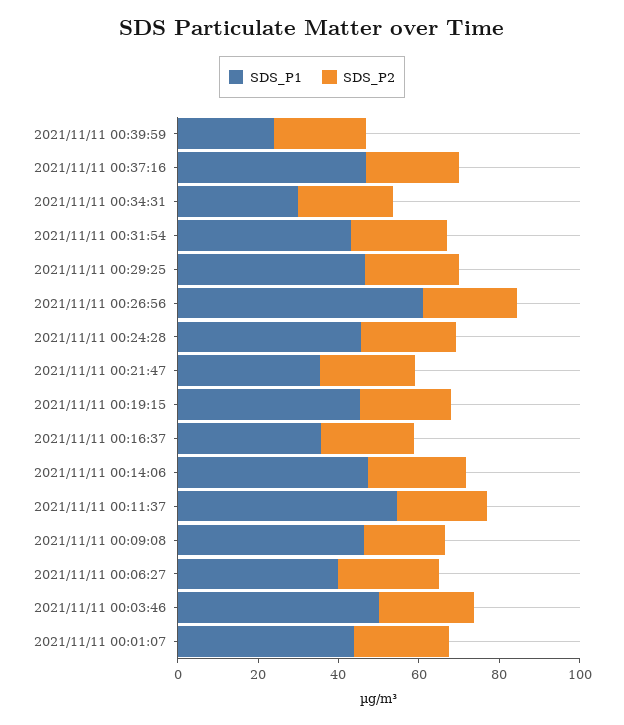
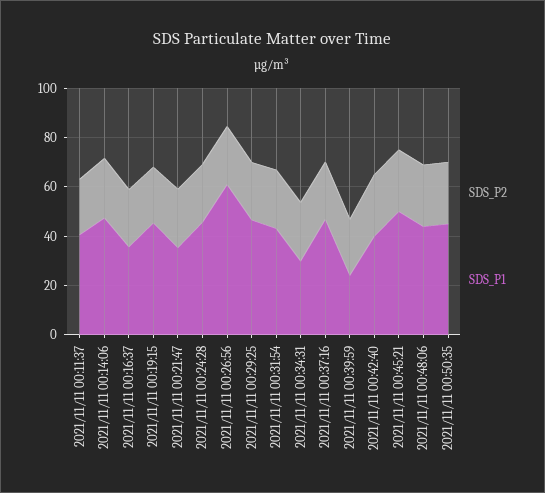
SDS_P1, 2021/11/11 00:11:37: 55 -> 40
SDS_P1, 2021/11/11 00:09:08: 45 -> none
SDS_P2, 2021/11/11 00:09:08: 20 -> none
SDS_P1, 2021/11/11 00:06:27: 40 -> none
SDS_P2, 2021/11/11 00:06:27: 25 -> none
SDS_P1, 2021/11/11 00:03:46: 50 -> none
SDS_P2, 2021/11/11 00:03:46: 25 -> none
SDS_P1, 2021/11/11 00:01:07: 45 -> none
SDS_P2, 2021/11/11 00:01:07: 25 -> none
SDS_P2, 2021/11/11 00:42:40: none -> 25
SDS_P1, 2021/11/11 00:42:40: none -> 40
SDS_P2, 2021/11/11 00:45:21: none -> 25
SDS_P1, 2021/11/11 00:45:21: none -> 50
SDS_P2, 2021/11/11 00:48:06: none -> 25
SDS_P1, 2021/11/11 00:48:06: none -> 45
SDS_P2, 2021/11/11 00:50:35: none -> 25
SDS_P1, 2021/11/11 00:50:35: none -> 45

